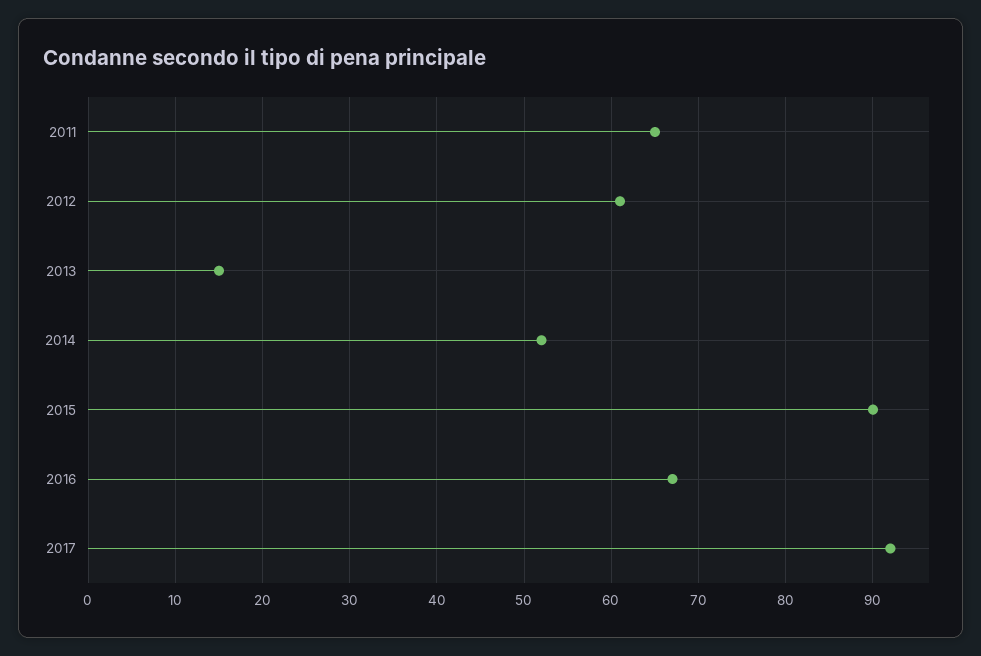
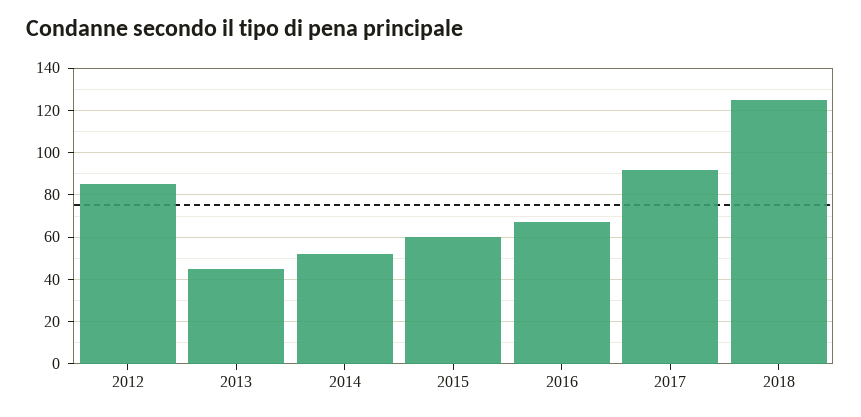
2011: 65 -> none
2012: 61 -> 85
2013: 15 -> 45
2015: 90 -> 60
2018: none -> 125

